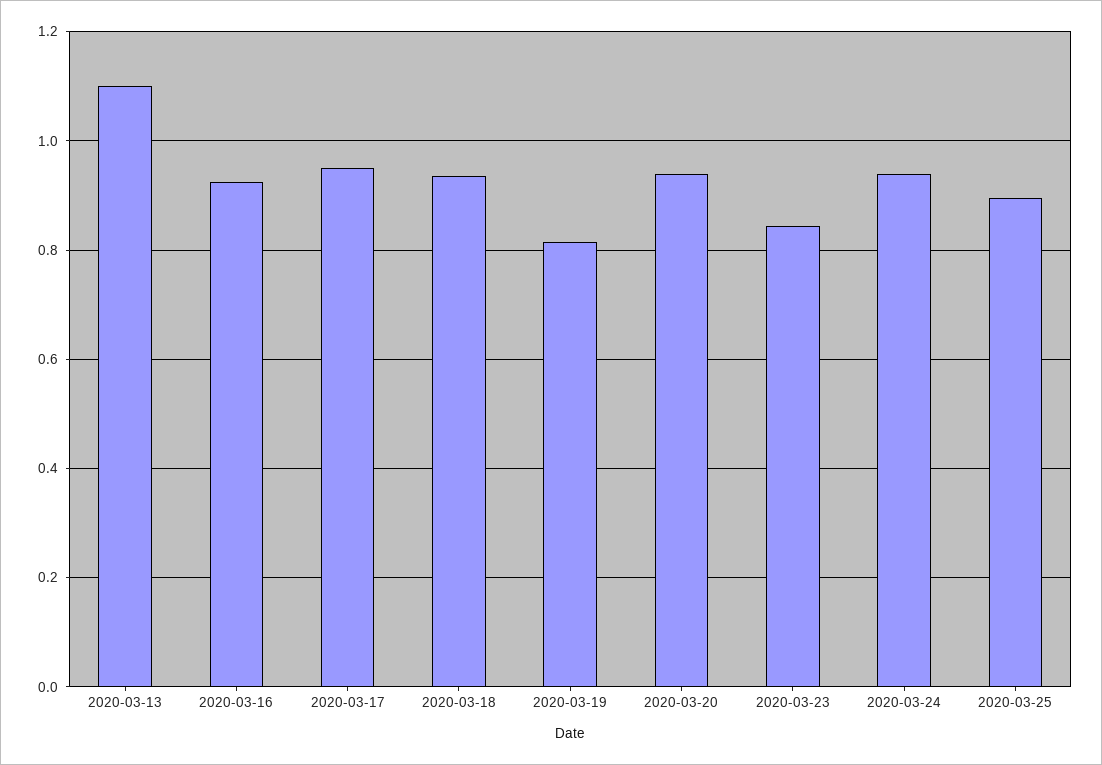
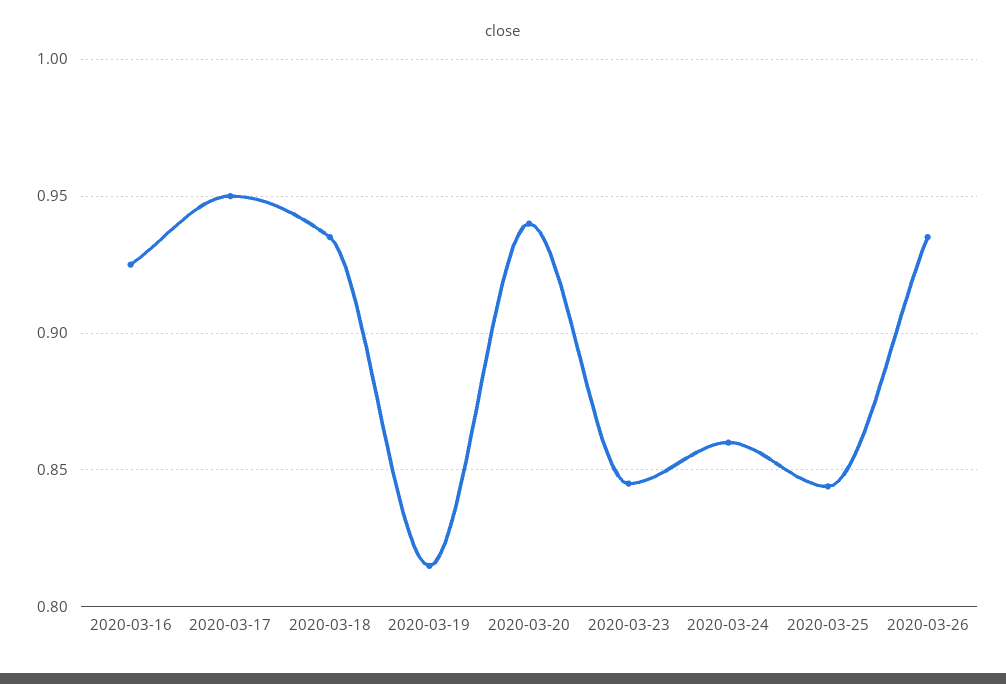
2020-03-13: 1.1 -> none
2020-03-24: 0.94 -> 0.86
2020-03-25: 0.9 -> 0.845
2020-03-26: none -> 0.935

